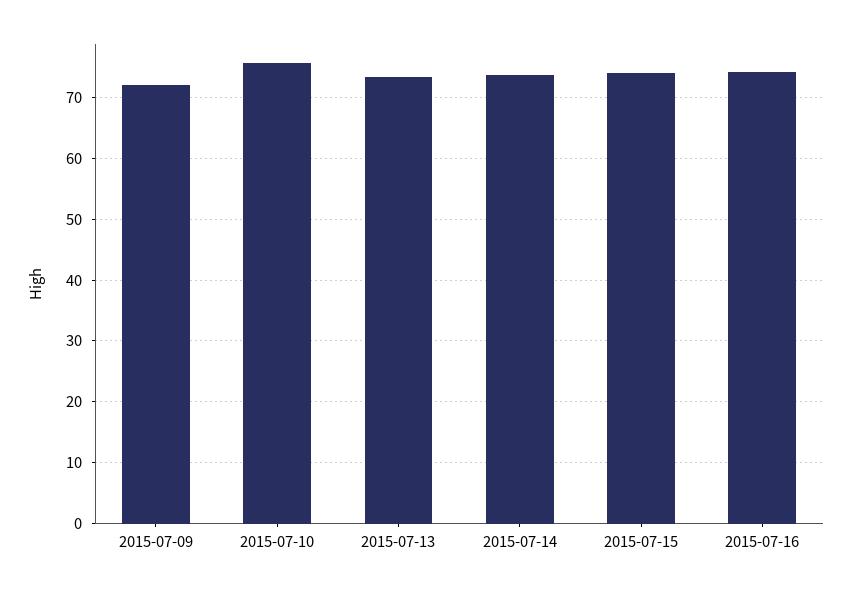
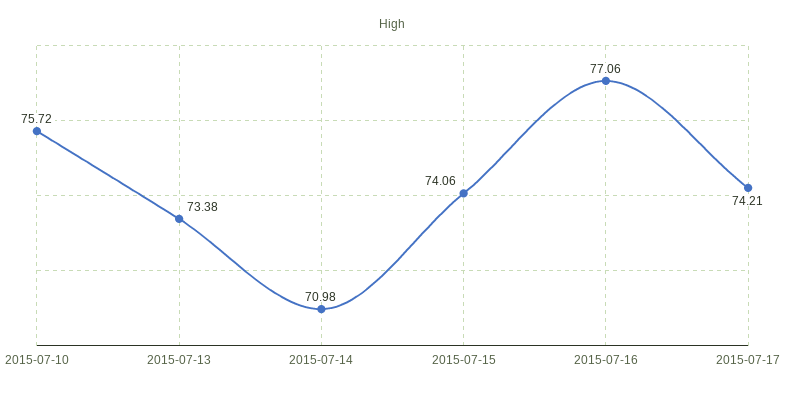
2015-07-09: 72 -> none
2015-07-14: 74 -> 70.98
2015-07-16: 74 -> 77.06
2015-07-17: none -> 74.21

